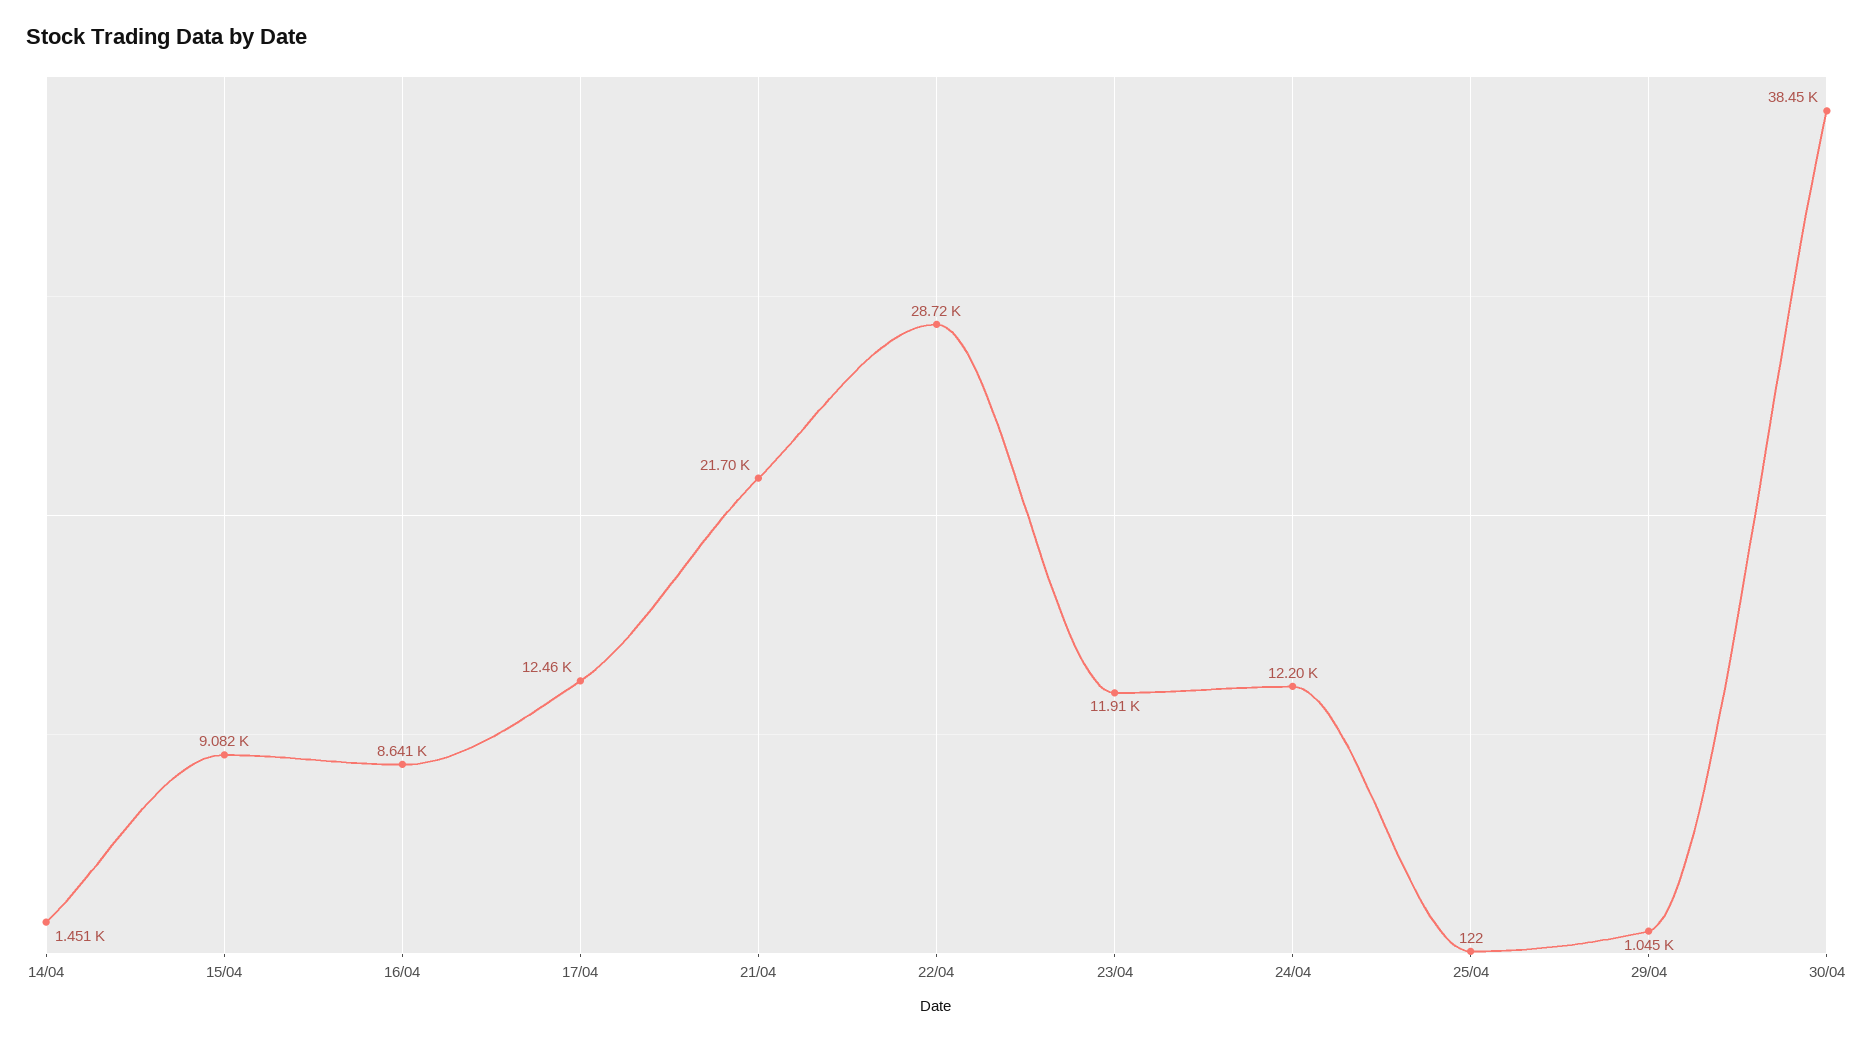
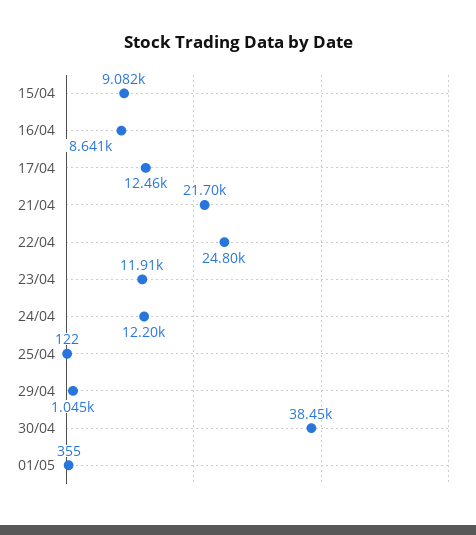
14/04: 1451 -> none
22/04: 28720 -> 24800
01/05: none -> 355

